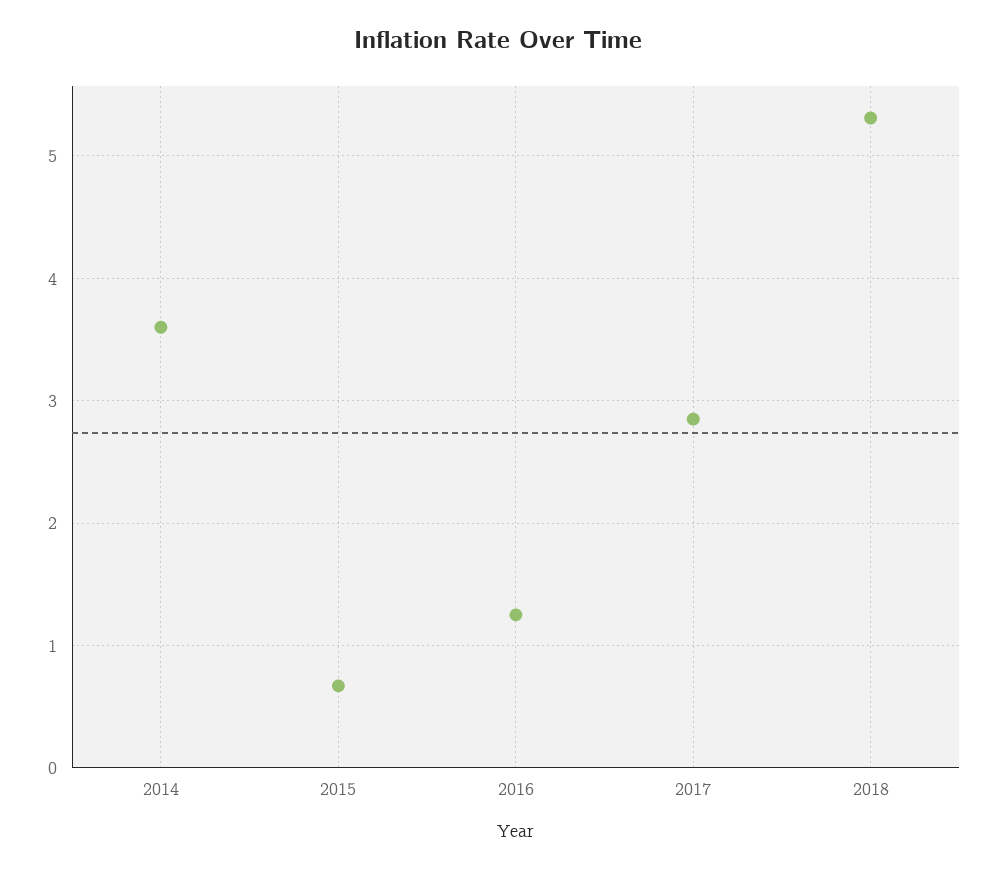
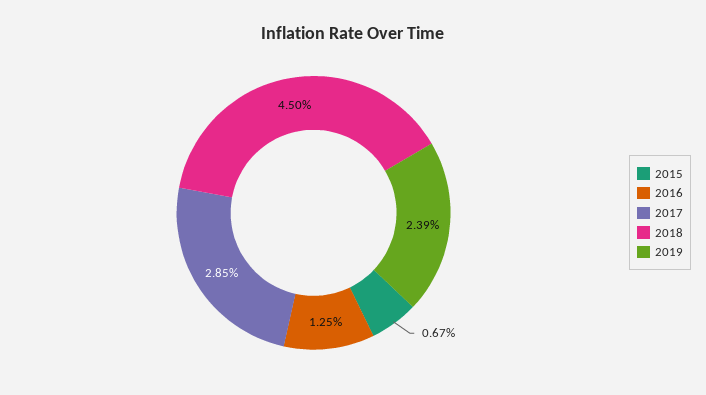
2014: 3.6 -> none
2018: 5.3 -> 4.5
2019: none -> 2.39

